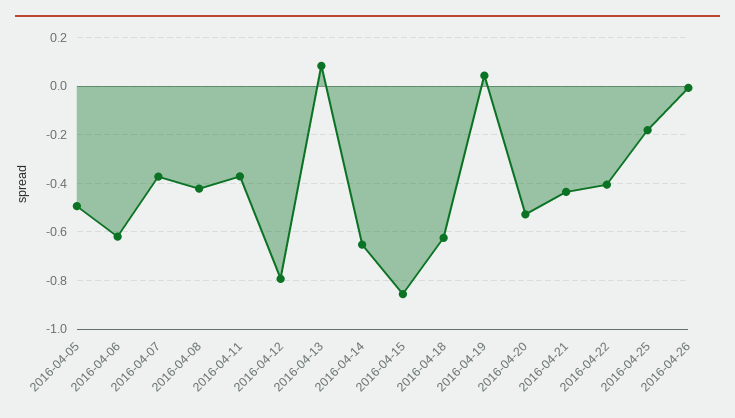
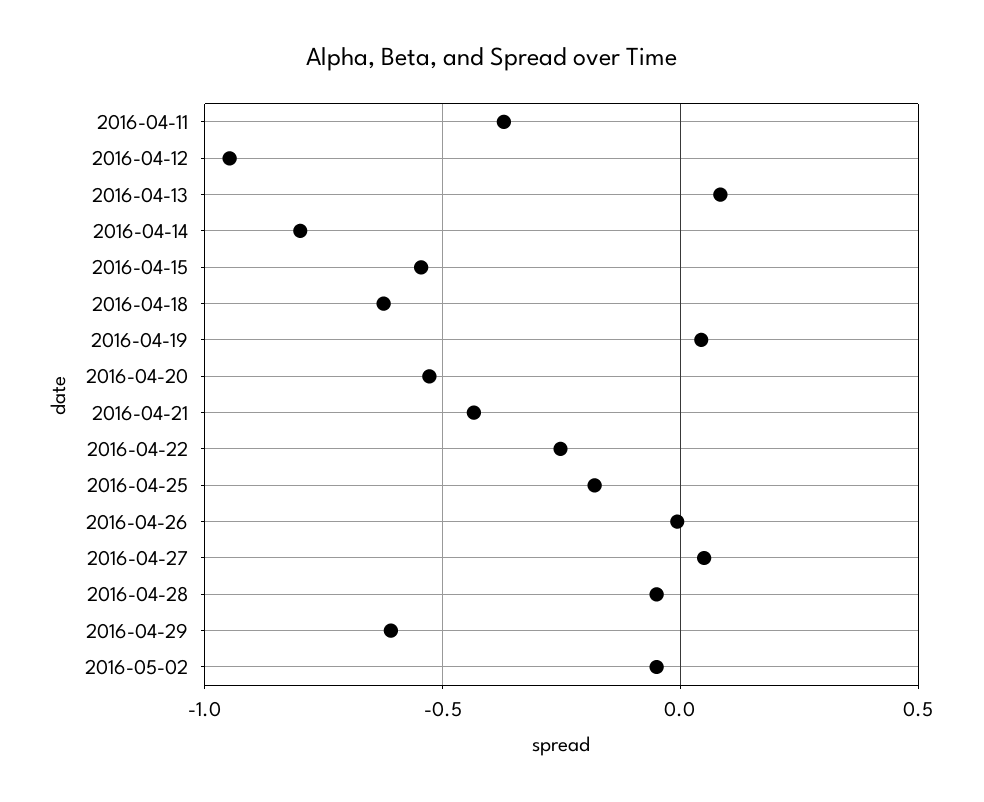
2016-04-05: -0.5 -> none
2016-04-06: -0.625 -> none
2016-04-07: -0.375 -> none
2016-04-08: -0.425 -> none
2016-04-12: -0.8 -> -0.95
2016-04-14: -0.65 -> -0.8
2016-04-15: -0.85 -> -0.55
2016-04-22: -0.4 -> -0.25
2016-04-27: none -> 0.05
2016-04-28: none -> -0.05
2016-04-29: none -> -0.6
2016-05-02: none -> -0.05

